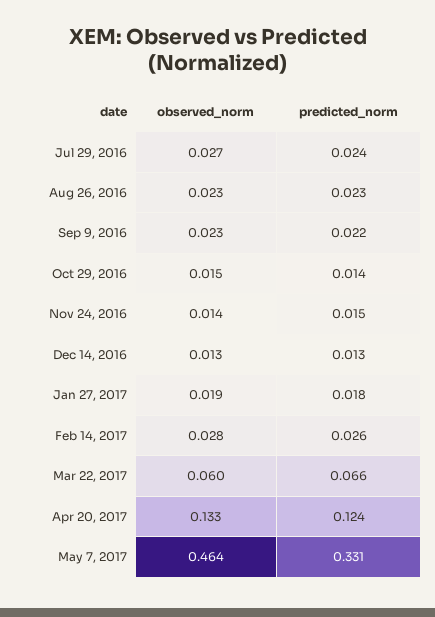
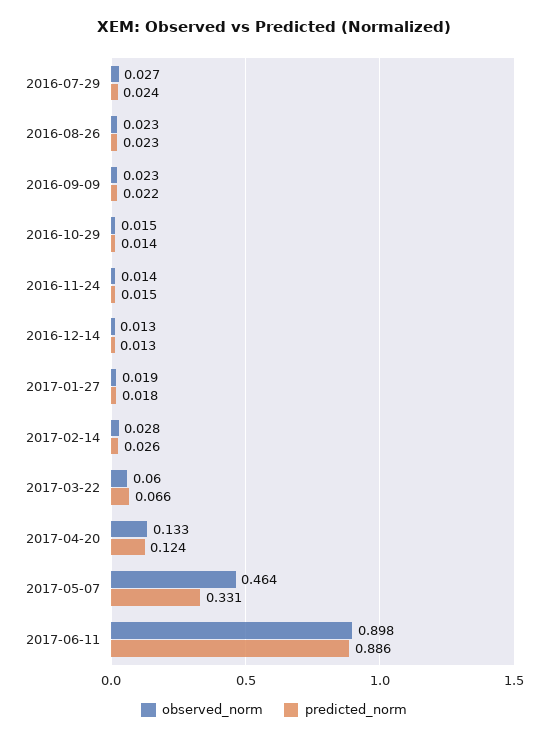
observed_norm, 2017-06-11: none -> 0.898
predicted_norm, 2017-06-11: none -> 0.886

